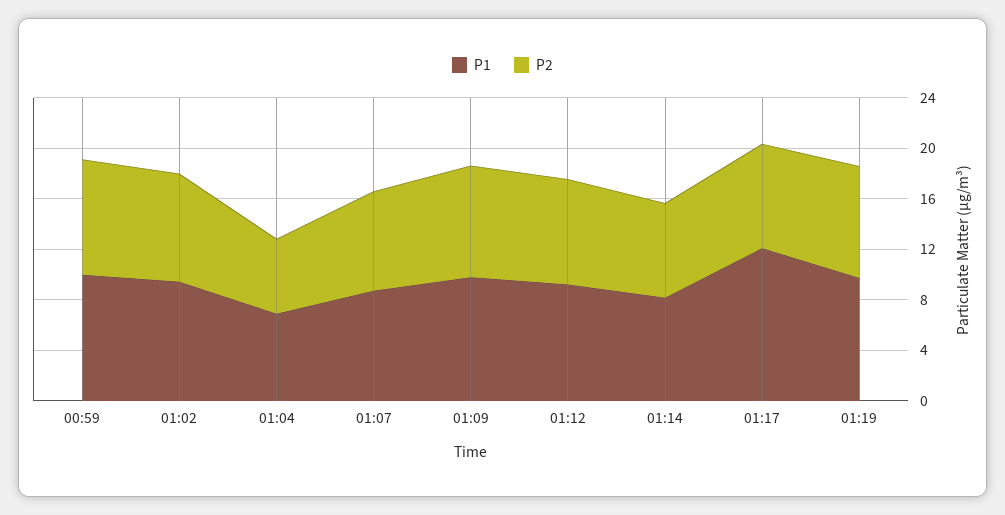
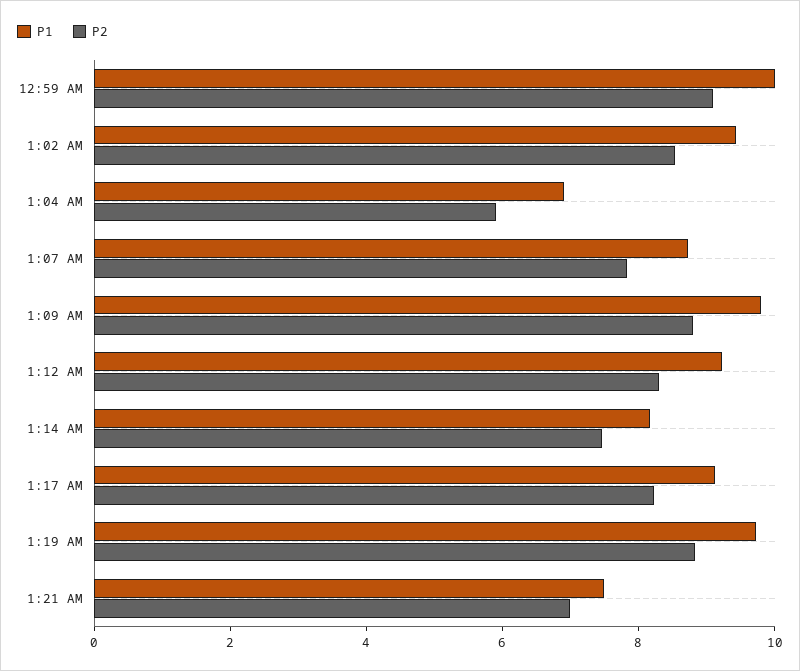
P1, 01:17: 12 -> 9
P1, 1:21 AM: none -> 7.5
P2, 1:21 AM: none -> 7

